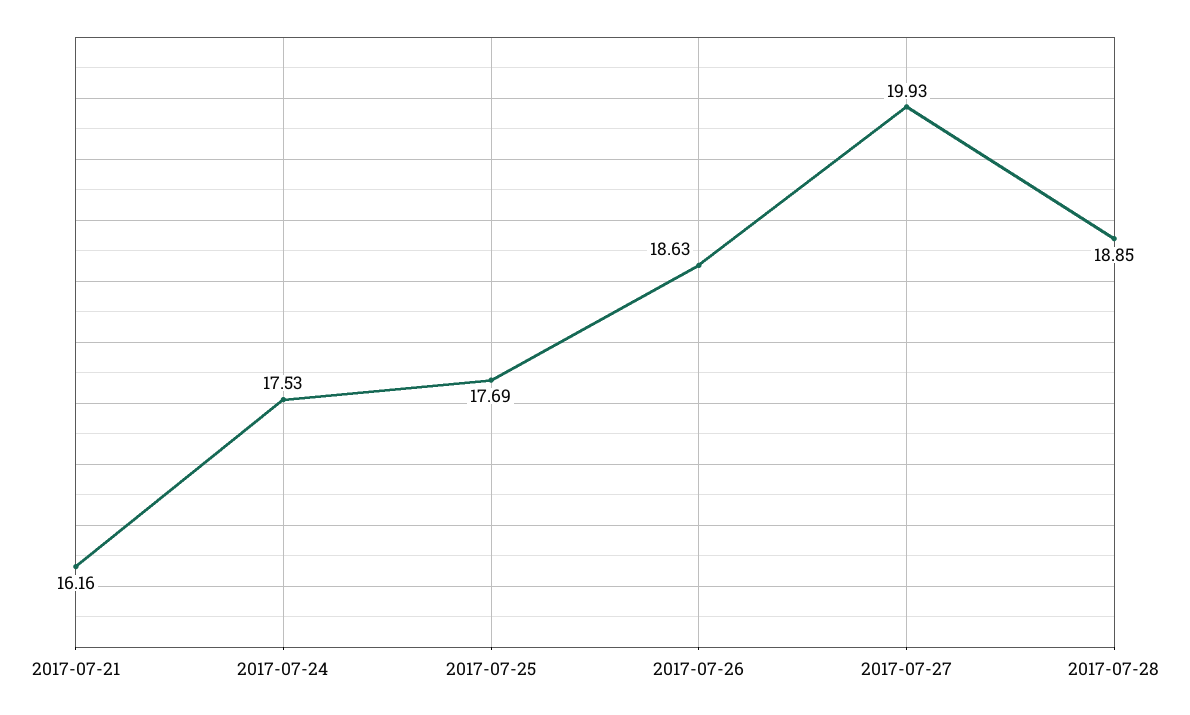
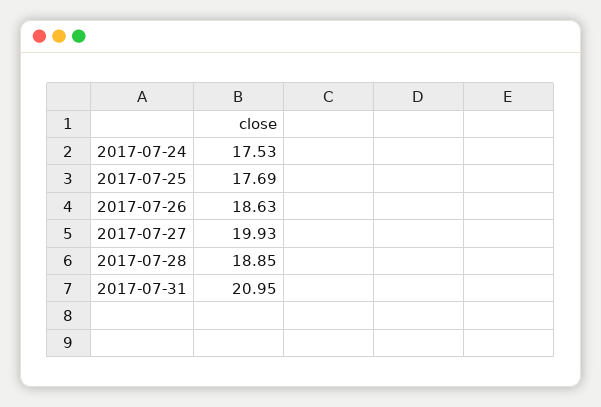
2017-07-21: 16.16 -> none
2017-07-31: none -> 20.95

